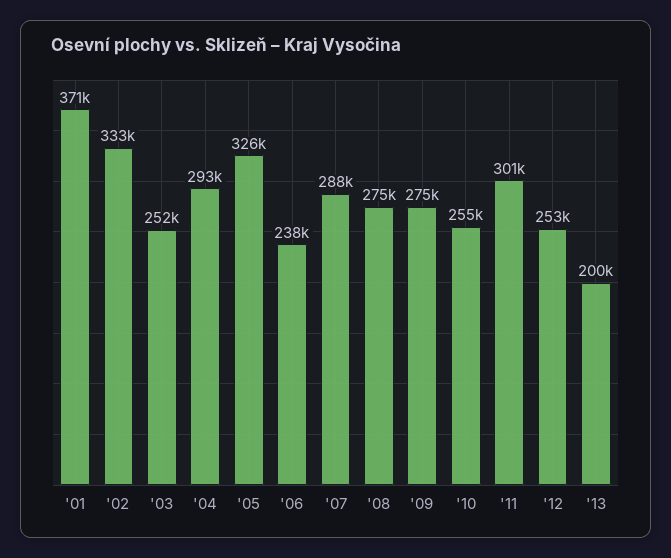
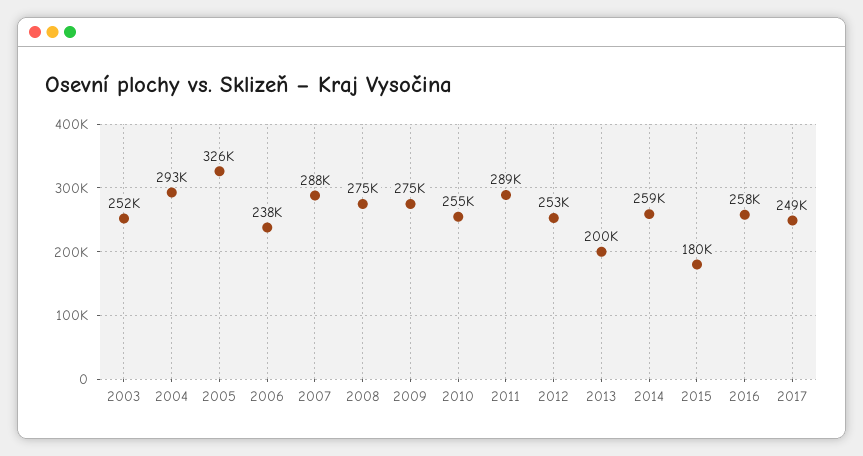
'01: 371000 -> none
'02: 333000 -> none
'11: 301000 -> 289000
2014: none -> 259000
2015: none -> 180000
2016: none -> 258000
2017: none -> 249000

